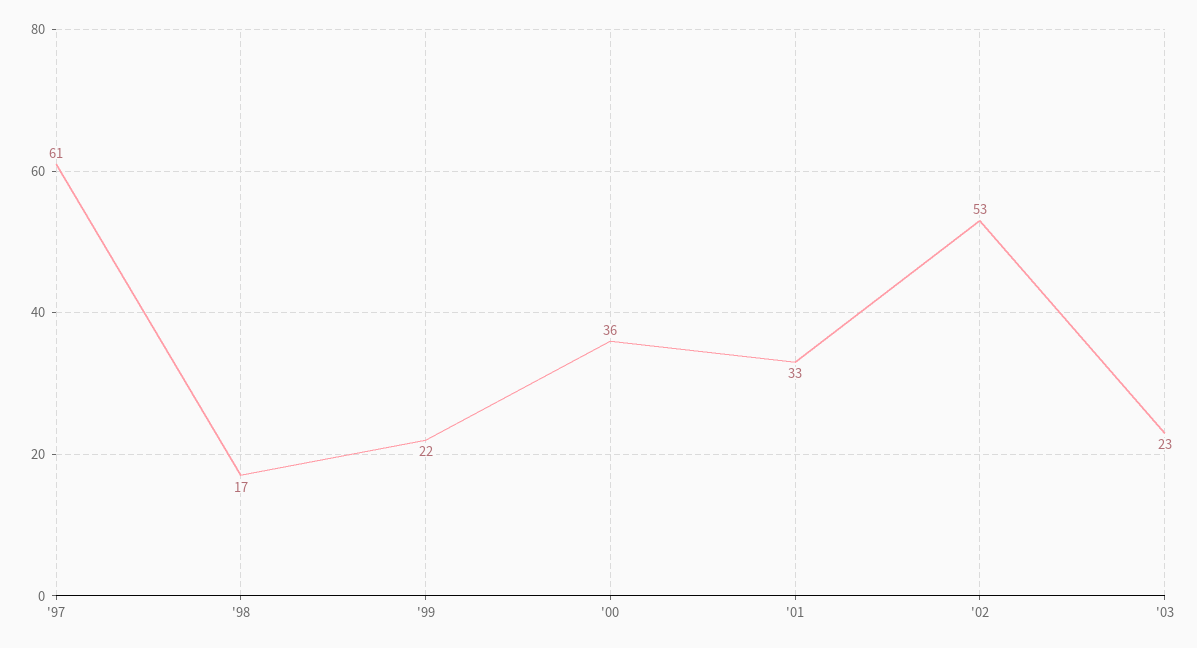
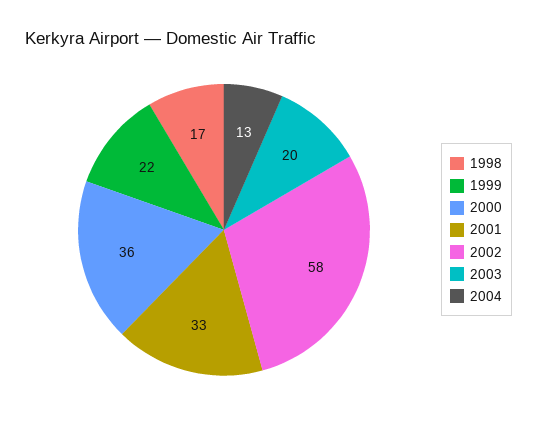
'97: 61 -> none
'02: 53 -> 58
'03: 23 -> 20
2004: none -> 13

